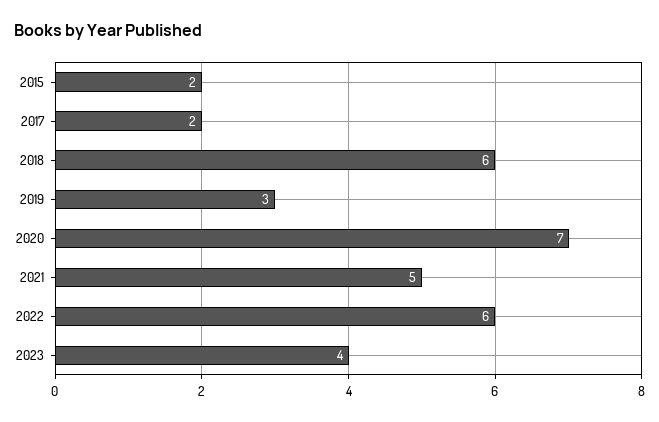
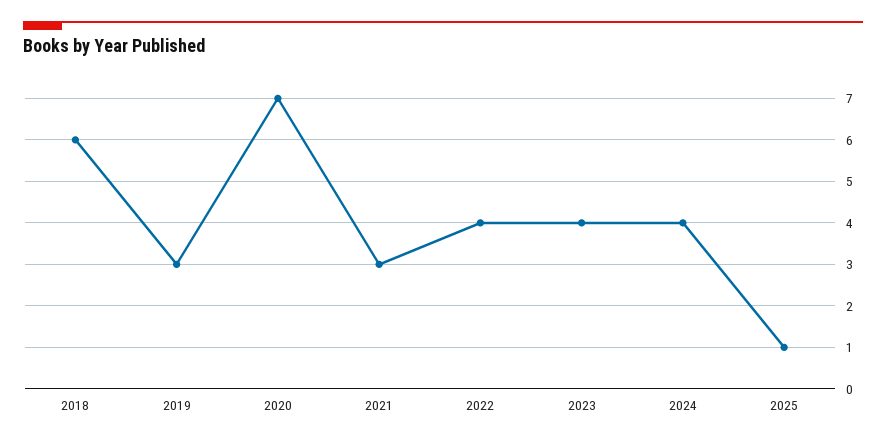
2015: 2 -> none
2017: 2 -> none
2021: 5 -> 3
2022: 6 -> 4
2024: none -> 4
2025: none -> 1

